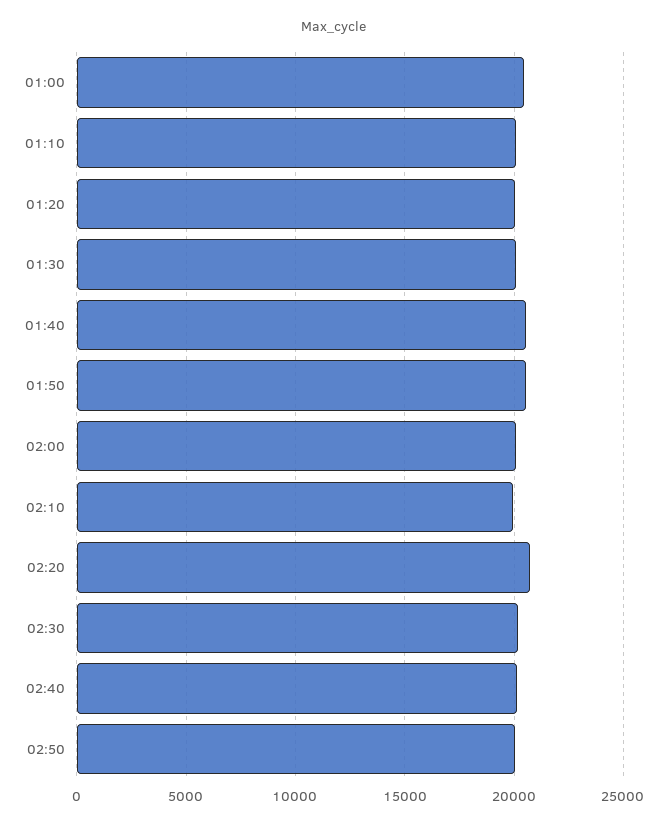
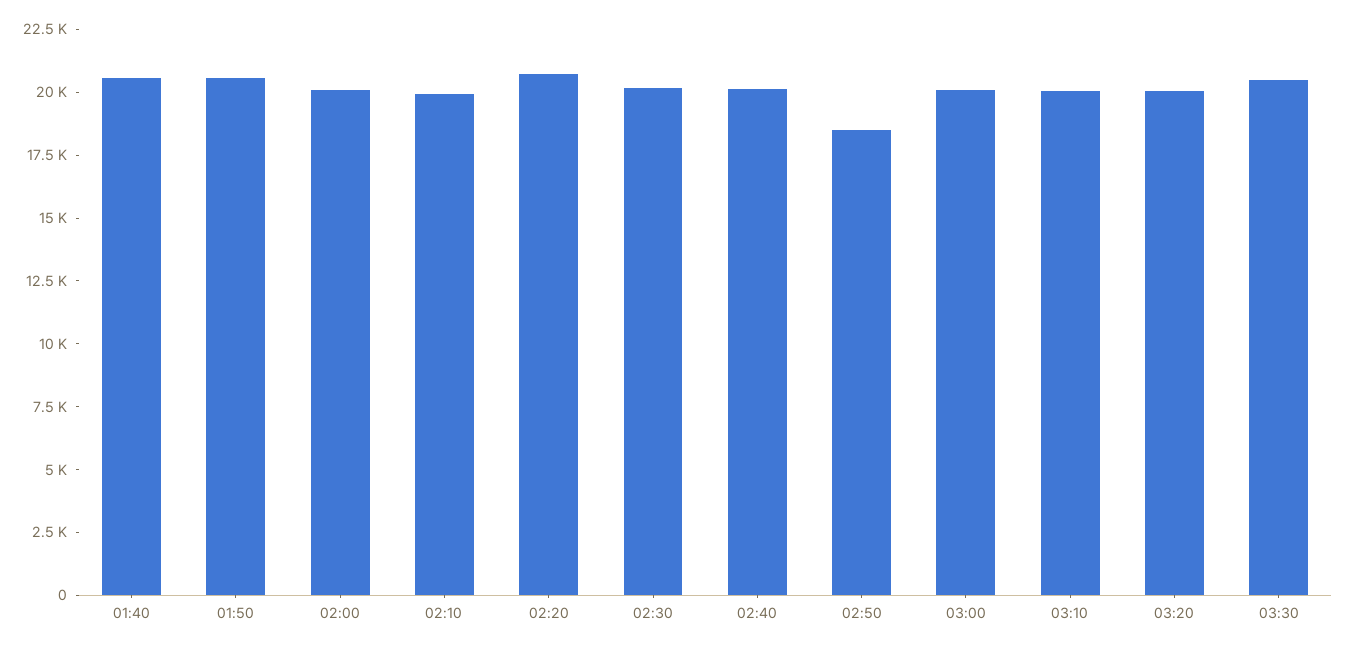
01:00: 20500 -> none
01:10: 20000 -> none
01:20: 20000 -> none
01:30: 20000 -> none
02:50: 20000 -> 18500
03:00: none -> 20000
03:10: none -> 20000
03:20: none -> 20000
03:30: none -> 20500

